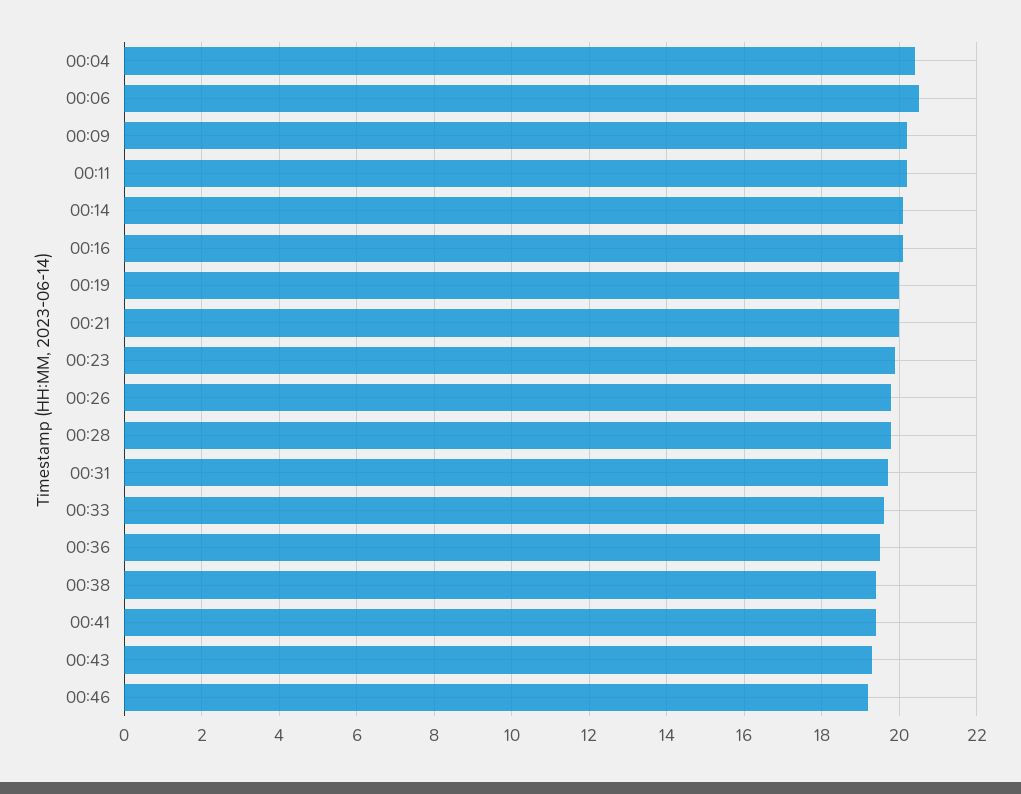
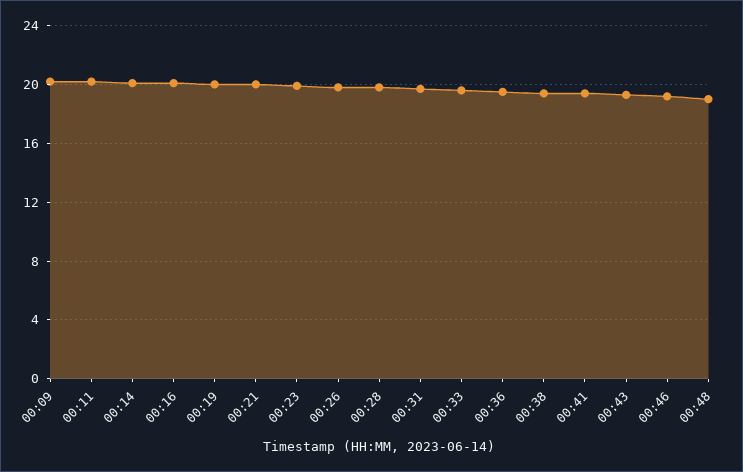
00:04: 20.5 -> none
00:06: 20.5 -> none
00:48: none -> 19

